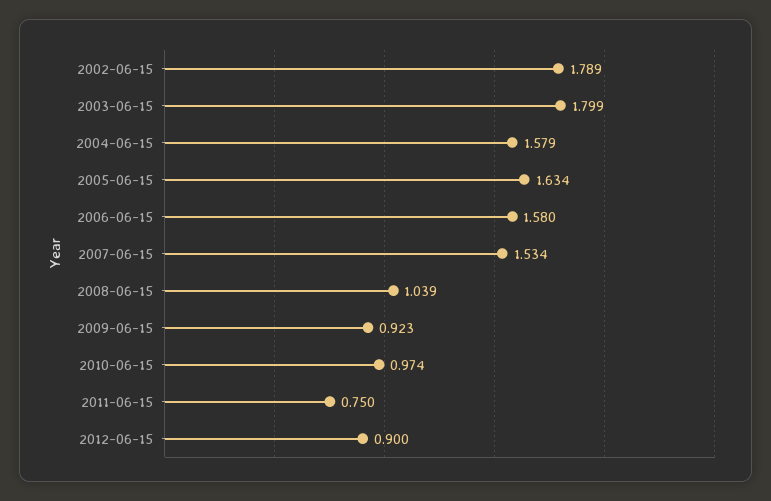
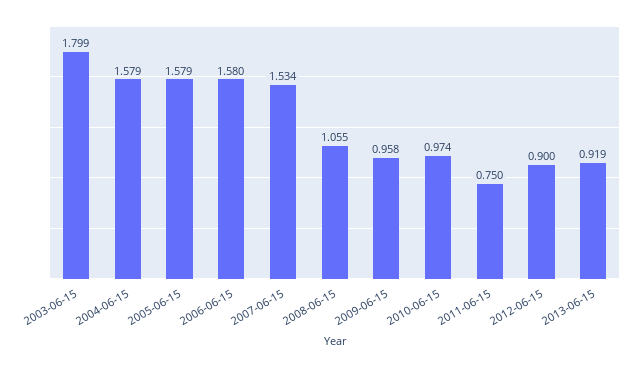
2002-06-15: 1.789 -> none
2005-06-15: 1.634 -> 1.579
2008-06-15: 1.039 -> 1.055
2009-06-15: 0.923 -> 0.958
2013-06-15: none -> 0.919

